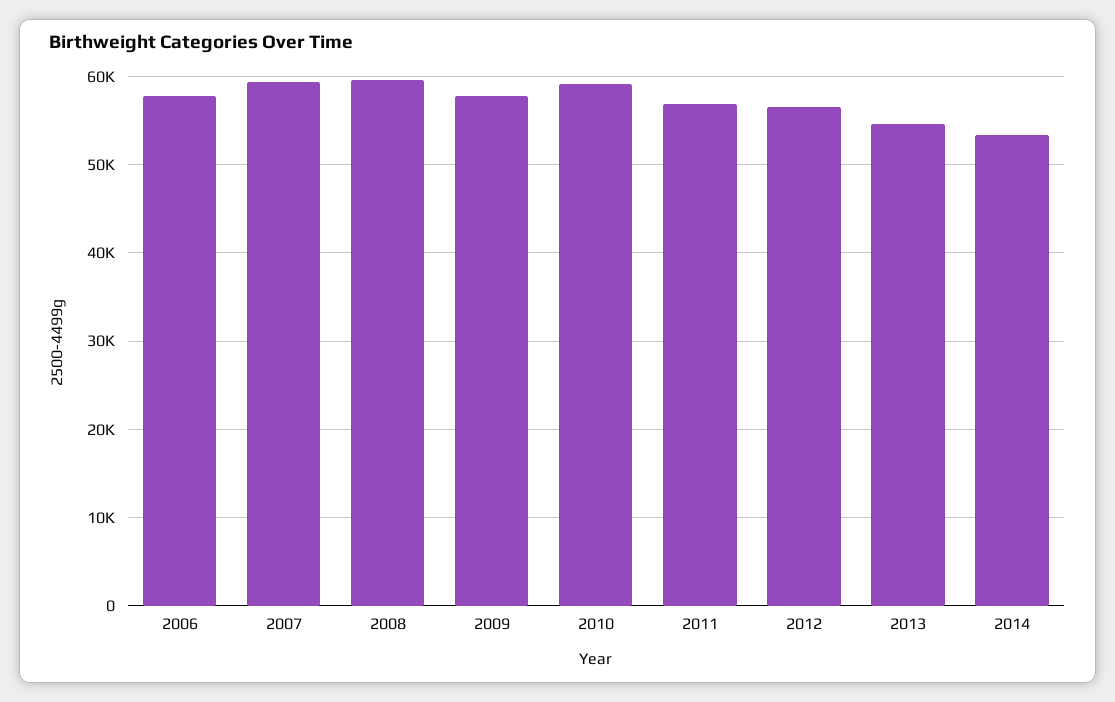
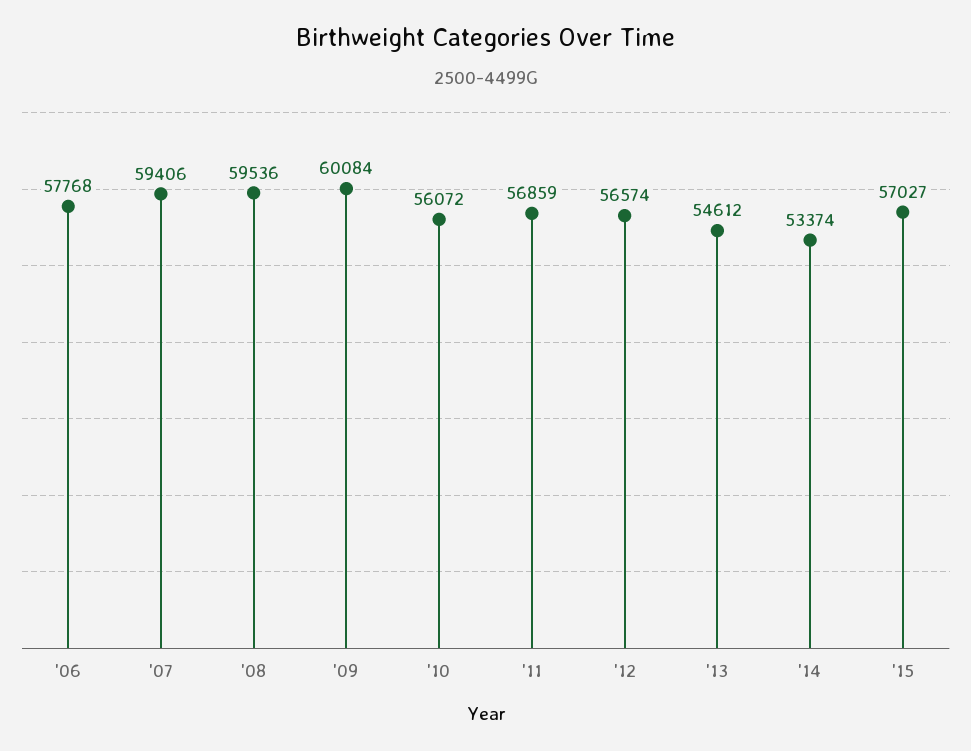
2009: 58000 -> 60084
2010: 59000 -> 56072
'15: none -> 57027

